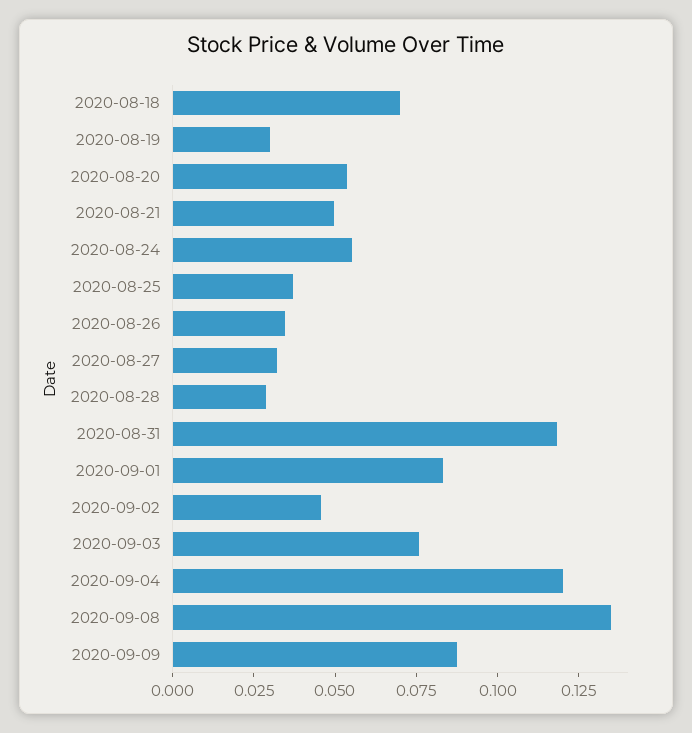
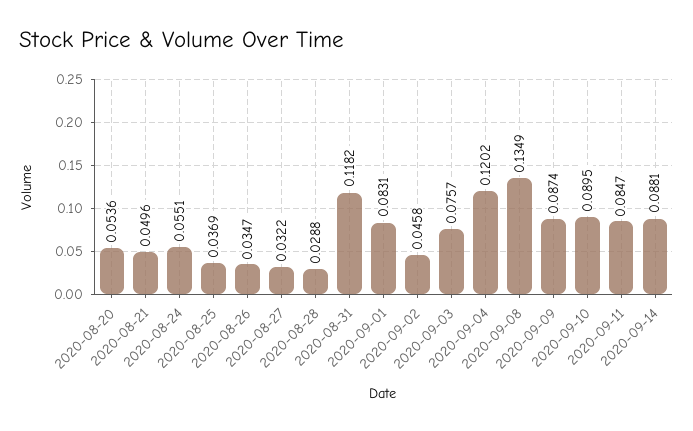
2020-08-18: 0.07 -> none
2020-08-19: 0.03 -> none
2020-09-10: none -> 0.0895
2020-09-11: none -> 0.0847
2020-09-14: none -> 0.0881

